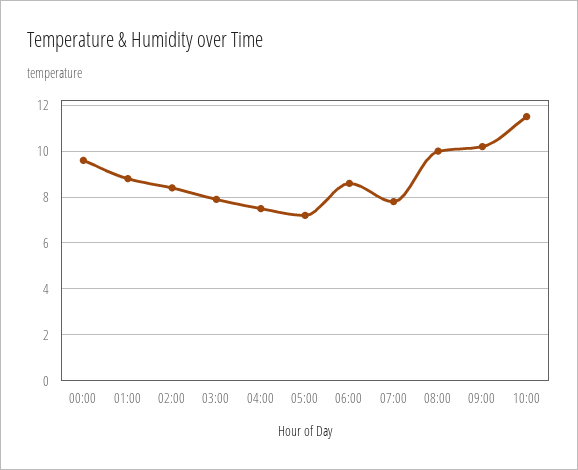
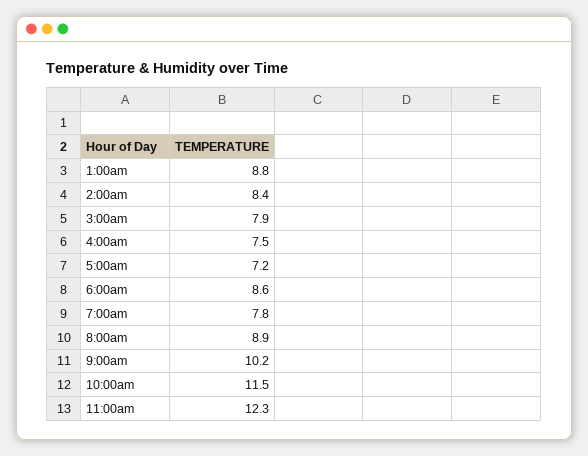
00:00: 9.5 -> none
08:00: 10 -> 8.9
11:00am: none -> 12.3

